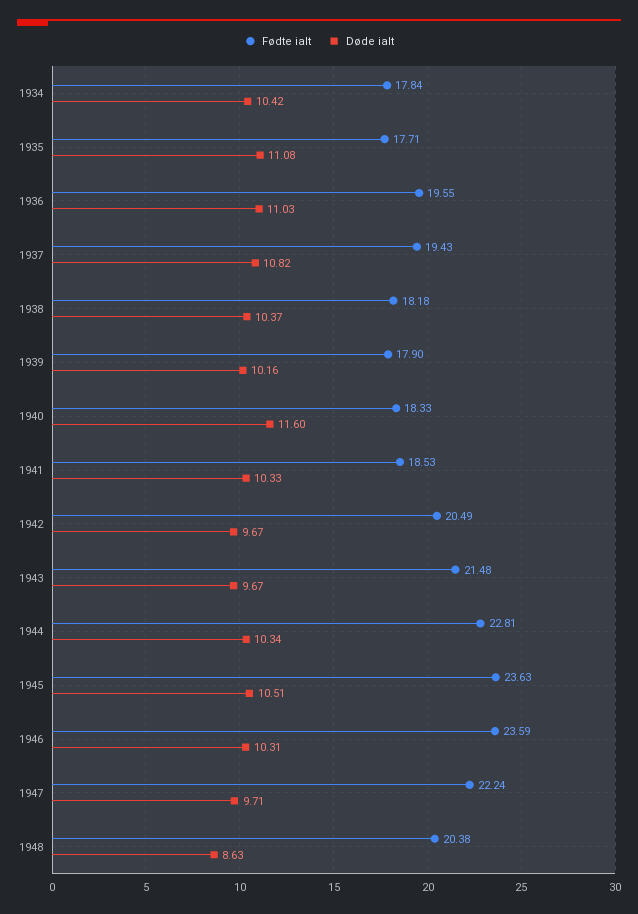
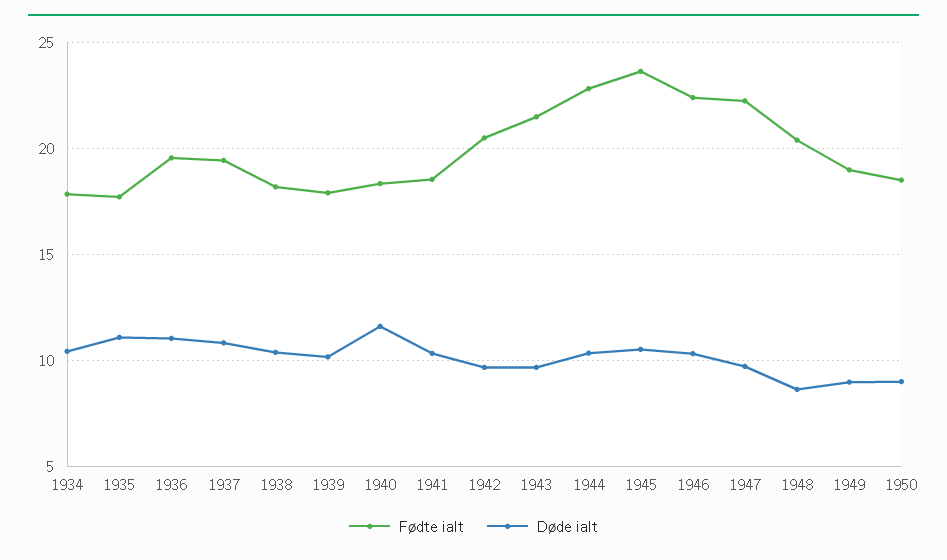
Fødte ialt, 1946: 23.59 -> 22.5
Fødte ialt, 1949: none -> 19
Døde ialt, 1949: none -> 9
Fødte ialt, 1950: none -> 18.5
Døde ialt, 1950: none -> 9

